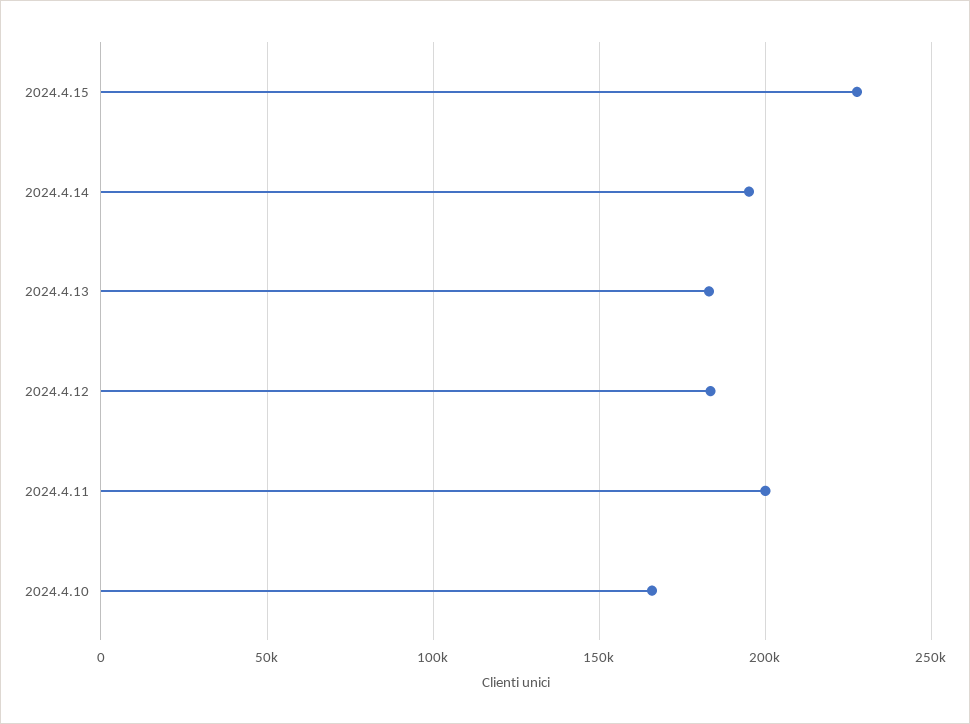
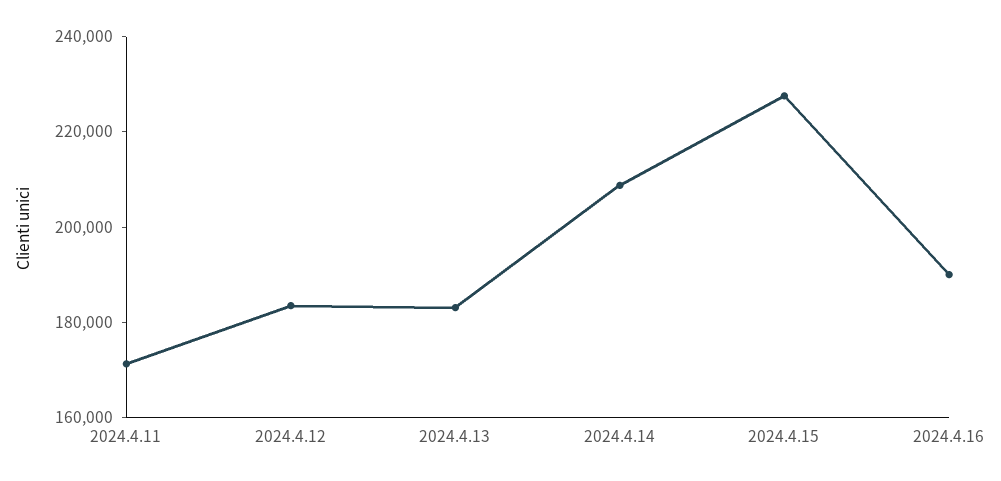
2024.4.14: 195000 -> 210000
2024.4.11: 200000 -> 170000
2024.4.10: 165000 -> none
2024.4.16: none -> 190000

